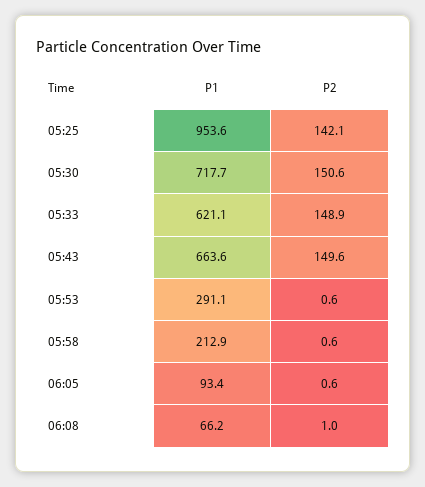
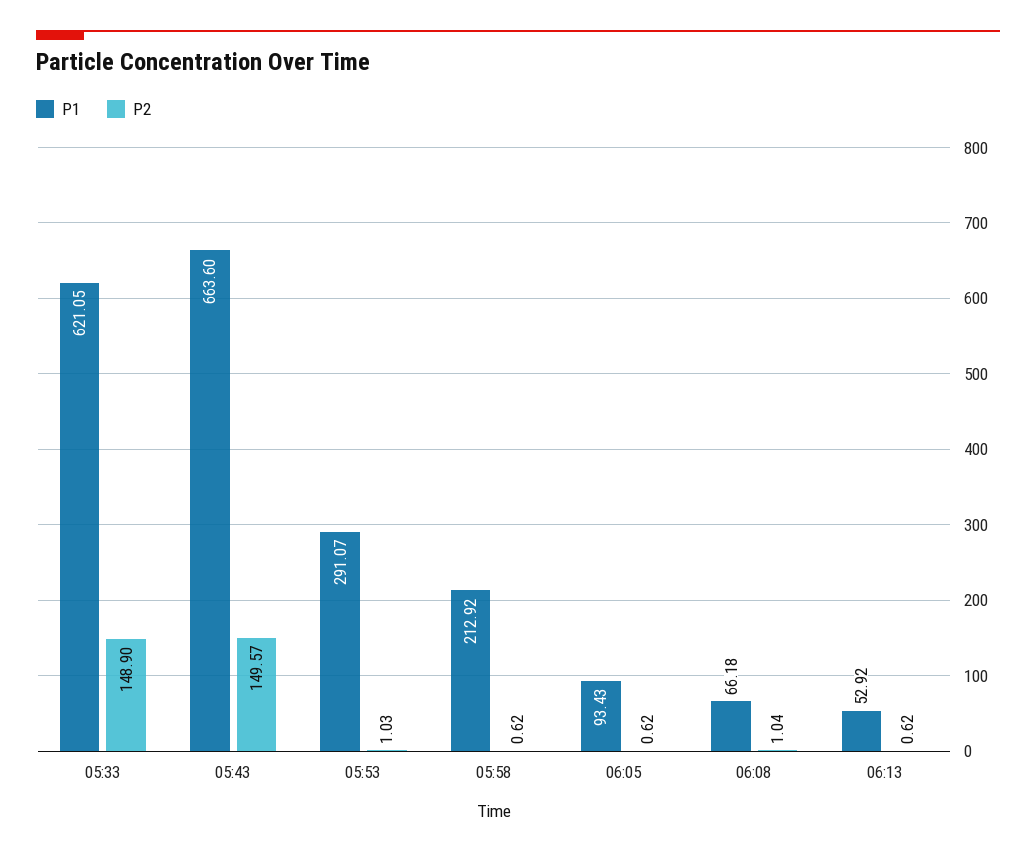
P1, 05:25: 953.6 -> none
P2, 05:25: 142.1 -> none
P1, 05:30: 717.7 -> none
P2, 05:30: 150.6 -> none
P2, 05:53: 0.6 -> 1.03
P1, 06:13: none -> 52.92
P2, 06:13: none -> 0.62

